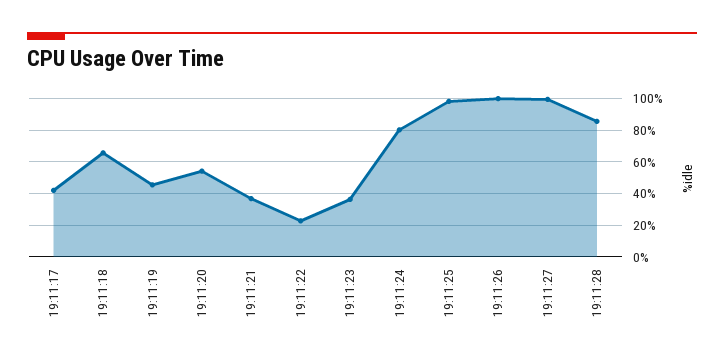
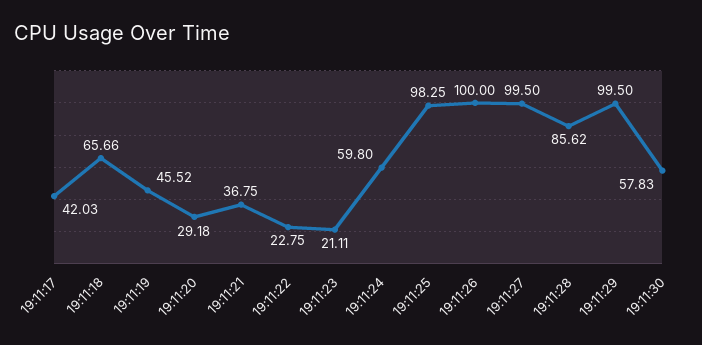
19:11:20: 55 -> 29.18
19:11:23: 35 -> 21.11
19:11:24: 80 -> 59.8
19:11:29: none -> 99.5
19:11:30: none -> 57.83

